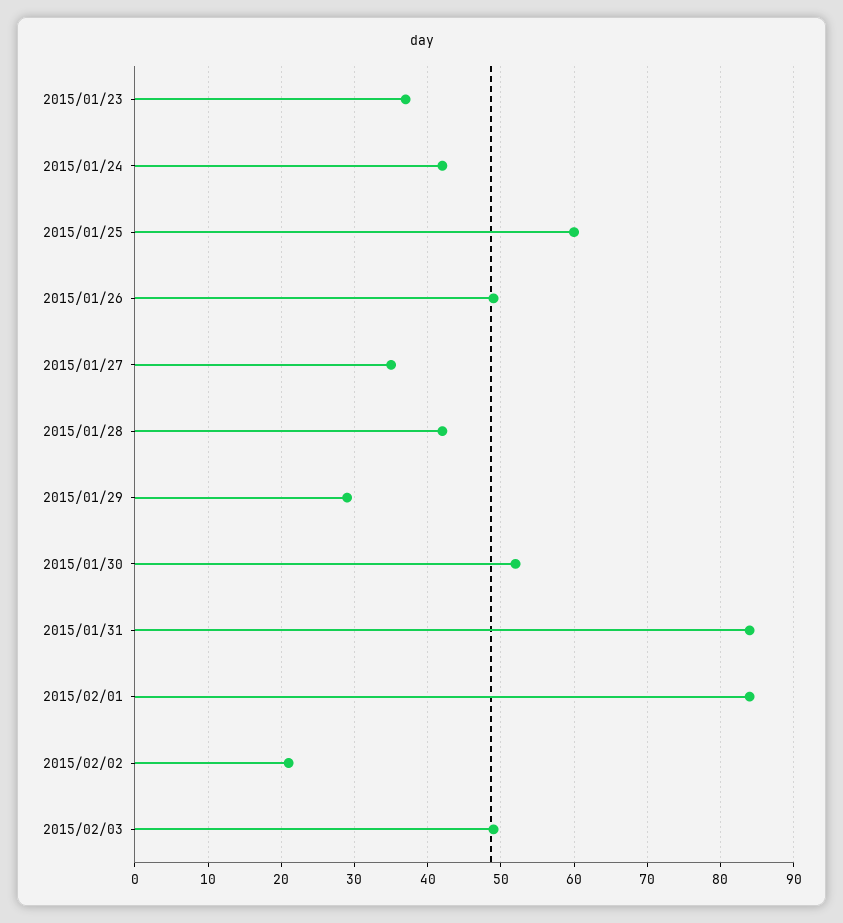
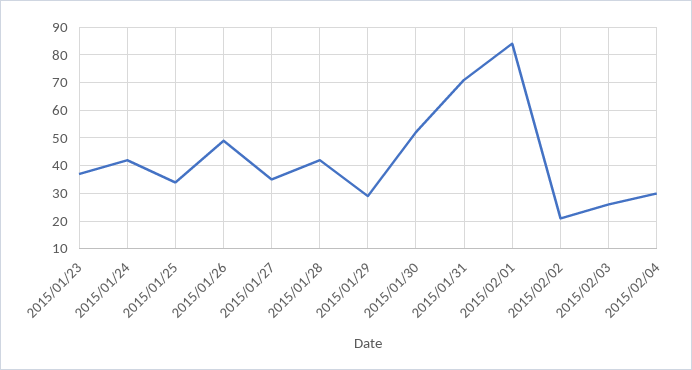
2015/01/25: 60 -> 35
2015/01/31: 84 -> 70
2015/02/03: 49 -> 25
2015/02/04: none -> 30

